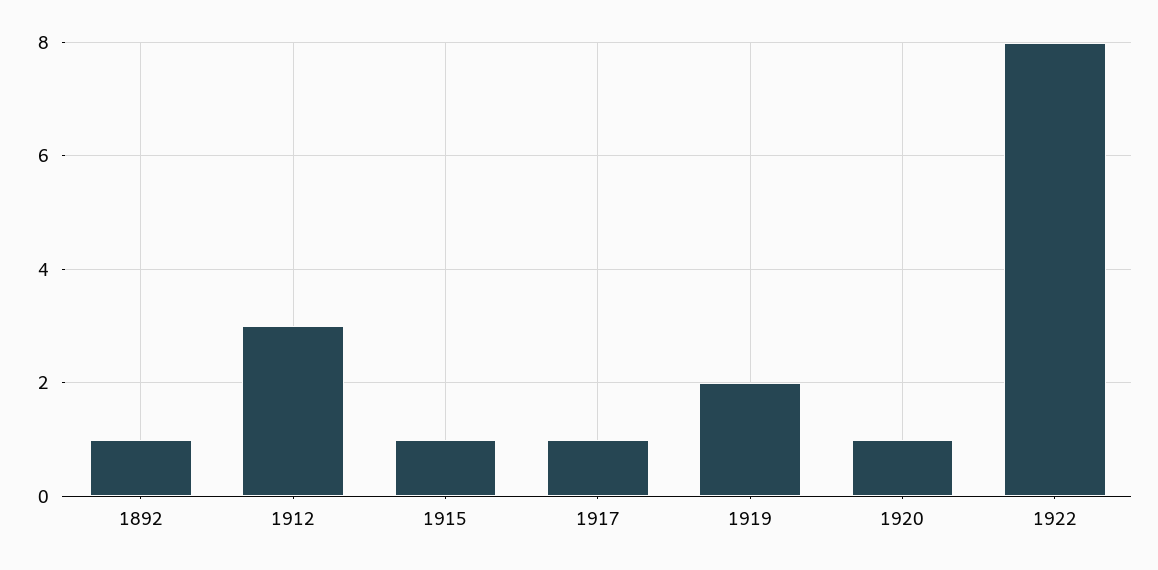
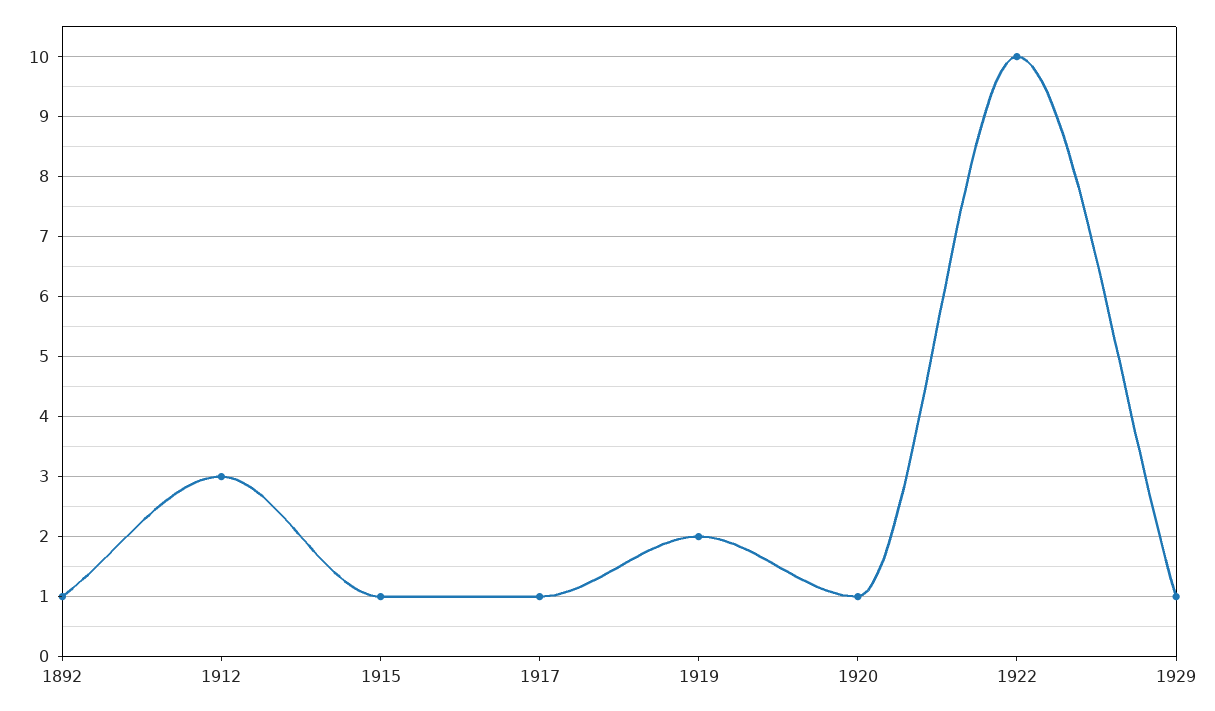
1922: 8 -> 10
1929: none -> 1

